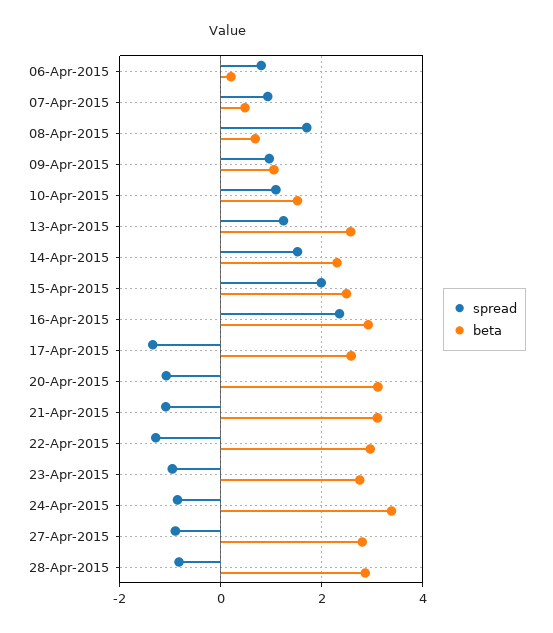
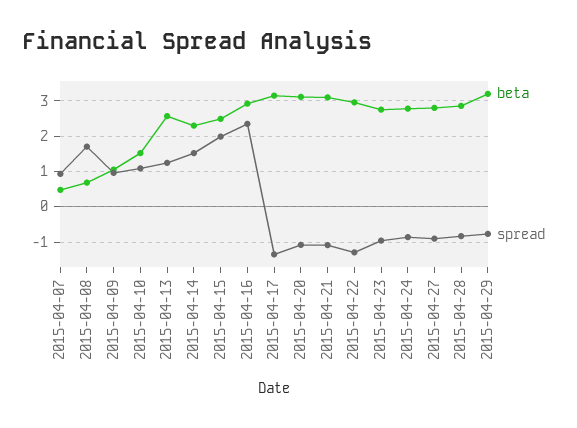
spread, 06-Apr-2015: 0.8 -> none
beta, 06-Apr-2015: 0.2 -> none
beta, 17-Apr-2015: 2.6 -> 3.2
beta, 24-Apr-2015: 3.4 -> 2.8
beta, 2015-04-29: none -> 3.2
spread, 2015-04-29: none -> -0.8

